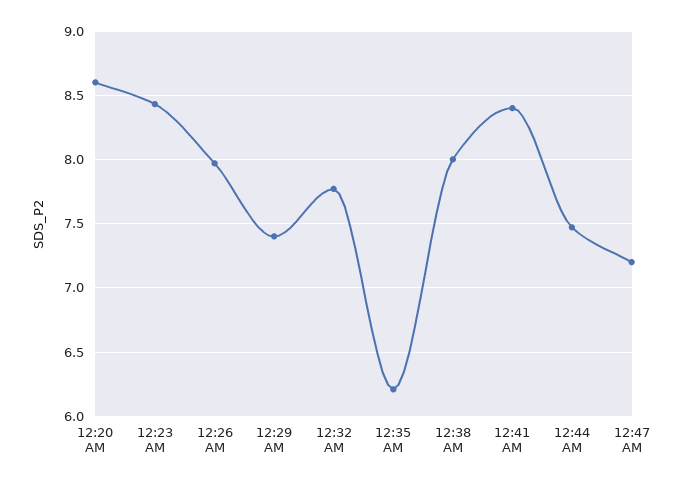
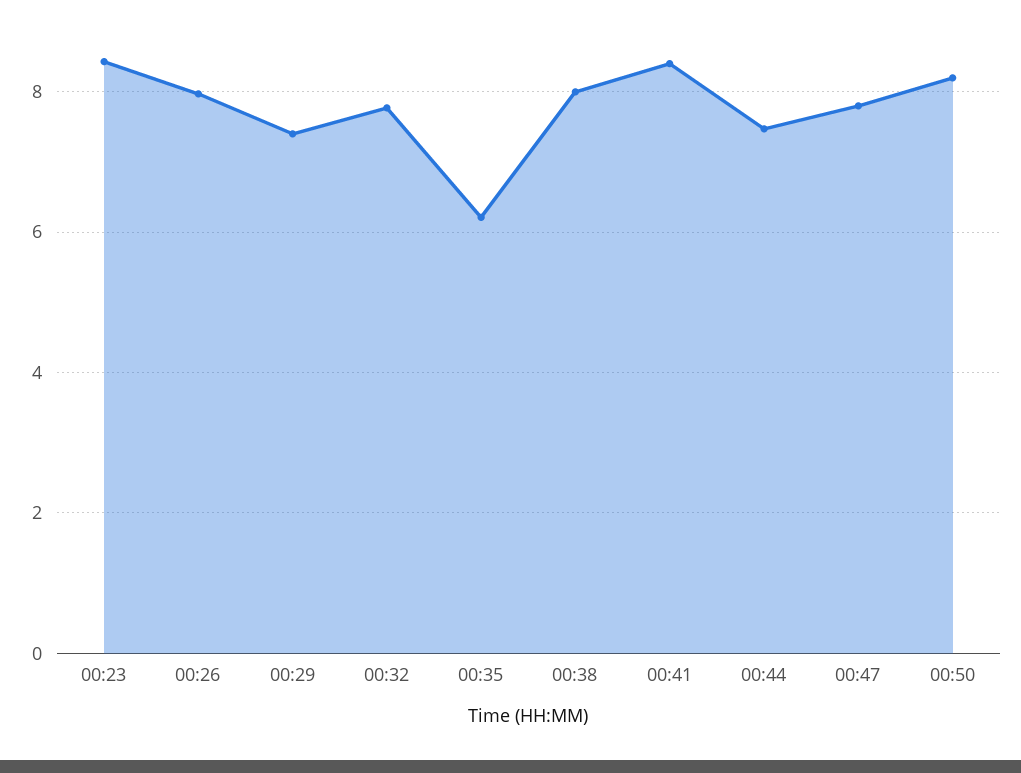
12:20 AM: 8.6 -> none
12:47 AM: 7.2 -> 7.8
00:50: none -> 8.2

